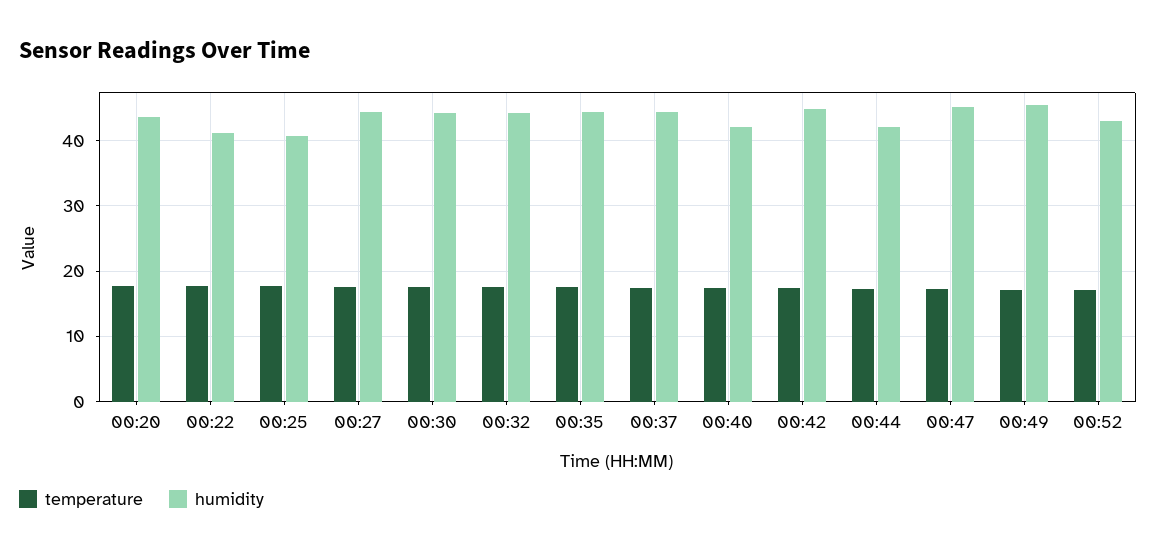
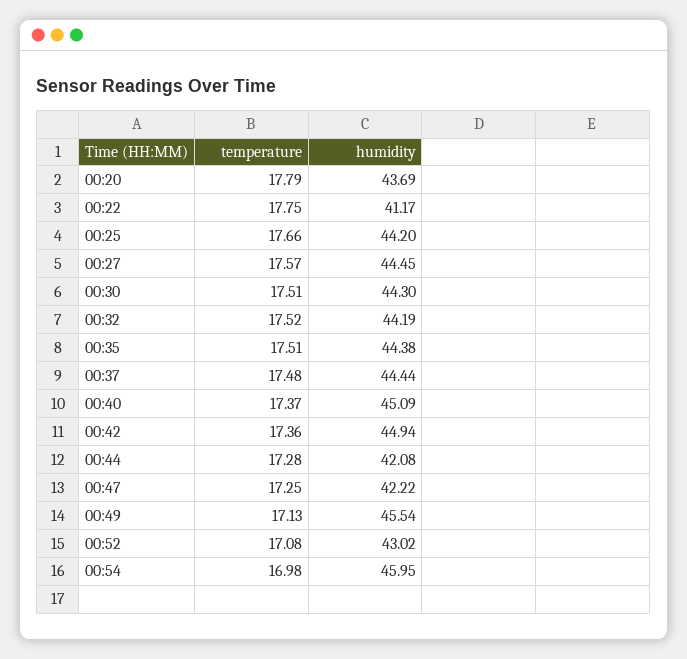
humidity, 00:25: 41 -> 44.2
humidity, 00:40: 42 -> 45.09
humidity, 00:47: 45 -> 42.22
temperature, 00:54: none -> 16.98
humidity, 00:54: none -> 45.95

